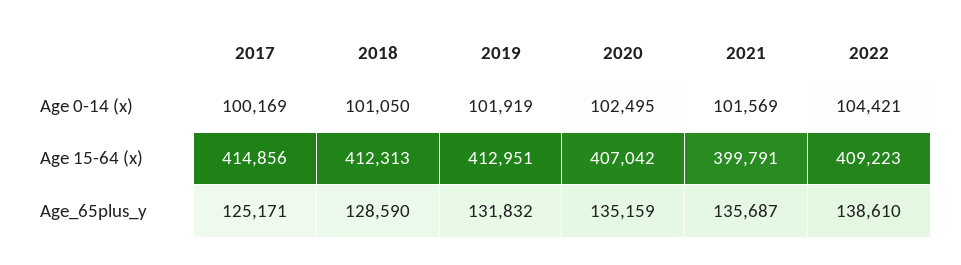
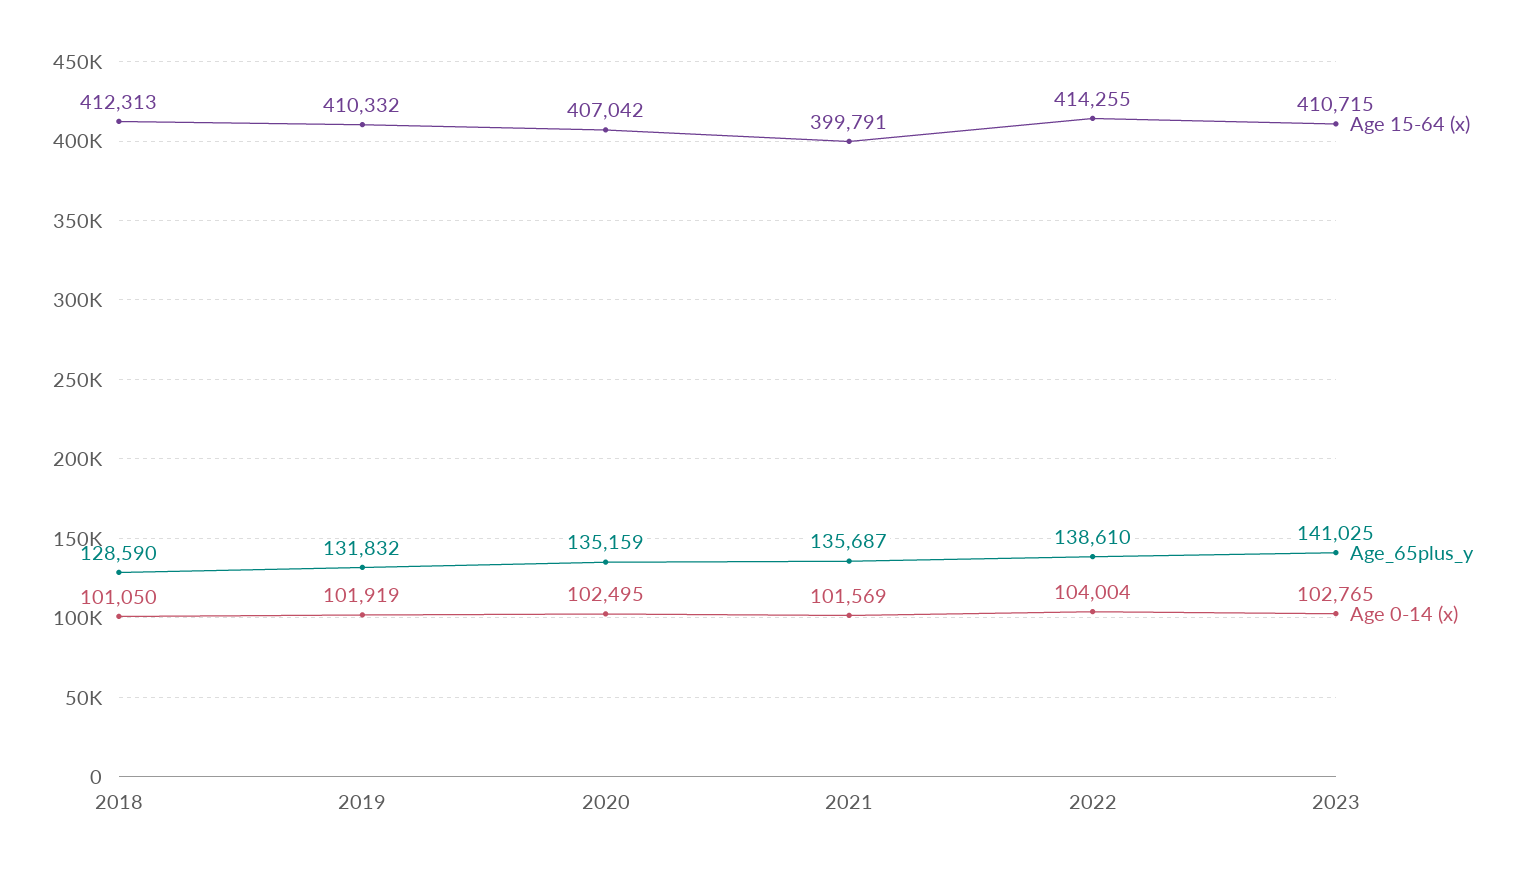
Age 0-14 (x), 2017: 100169 -> none
Age 0-14 (x), 2022: 104421 -> 104004
Age 15-64 (x), 2017: 414856 -> none
Age 15-64 (x), 2019: 412951 -> 410332
Age 15-64 (x), 2022: 409223 -> 414255
Age_65plus_y, 2017: 125171 -> none
Age 15-64 (x), 2023: none -> 410715
Age_65plus_y, 2023: none -> 141025
Age 0-14 (x), 2023: none -> 102765

